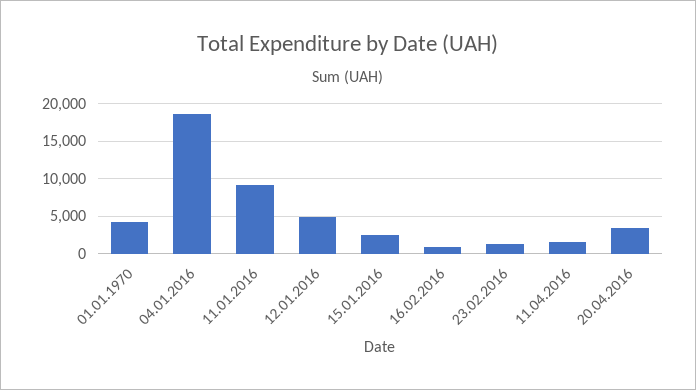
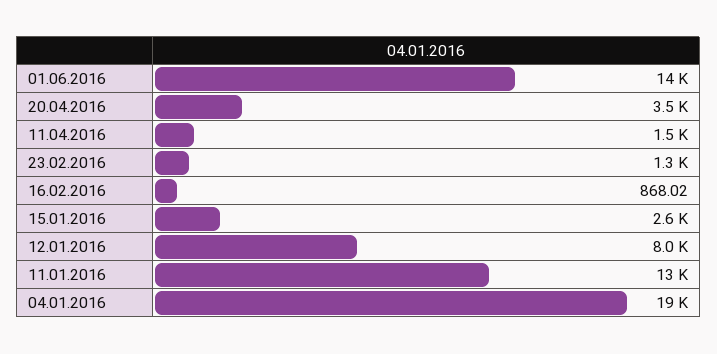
01.01.1970: 4000 -> none
11.01.2016: 9000 -> 13000
12.01.2016: 5000 -> 8000
01.06.2016: none -> 14000

